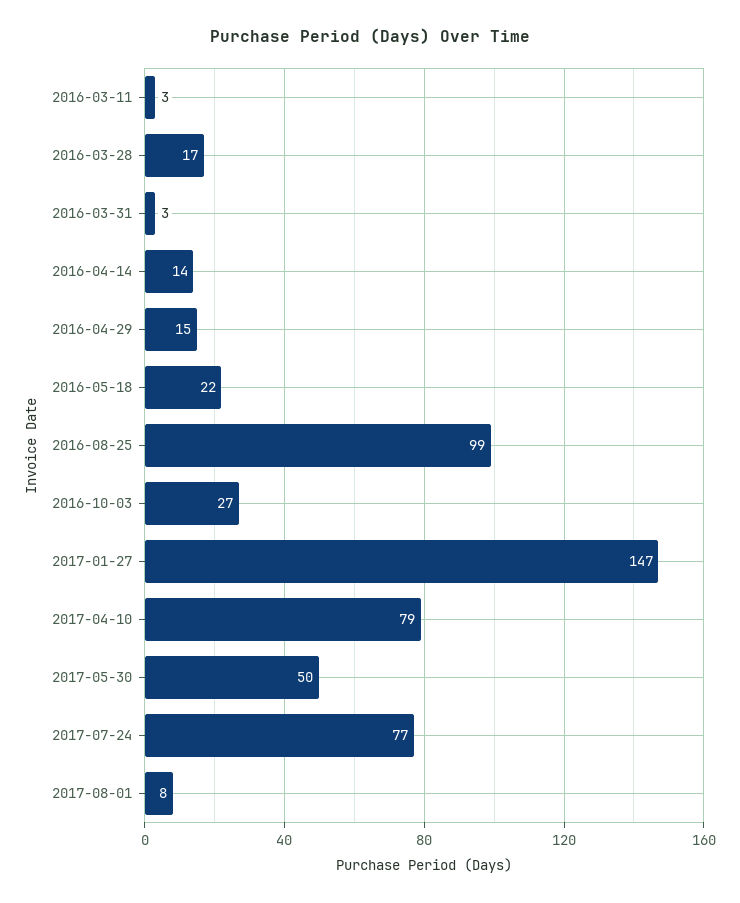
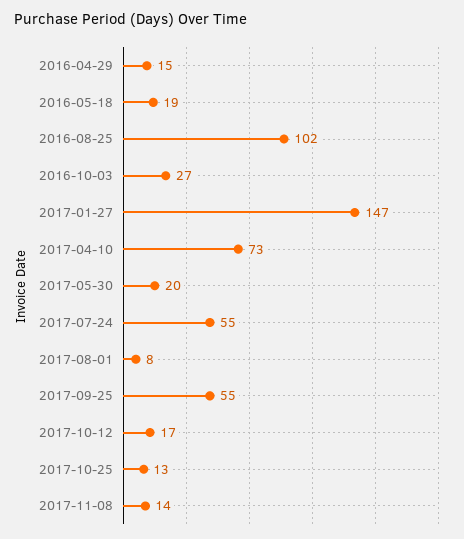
2016-03-11: 3 -> none
2016-03-28: 17 -> none
2016-03-31: 3 -> none
2016-04-14: 14 -> none
2016-05-18: 22 -> 19
2016-08-25: 99 -> 102
2017-04-10: 79 -> 73
2017-05-30: 50 -> 20
2017-07-24: 77 -> 55
2017-09-25: none -> 55
2017-10-12: none -> 17
2017-10-25: none -> 13
2017-11-08: none -> 14

